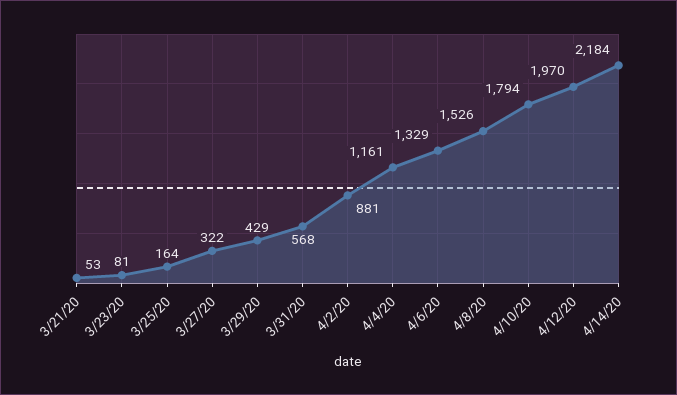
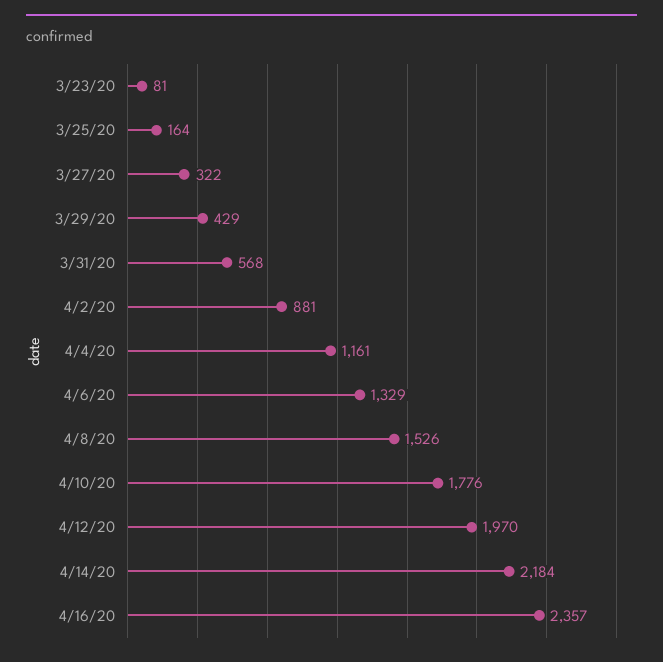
3/21/20: 53 -> none
4/10/20: 1794 -> 1776
4/16/20: none -> 2357

